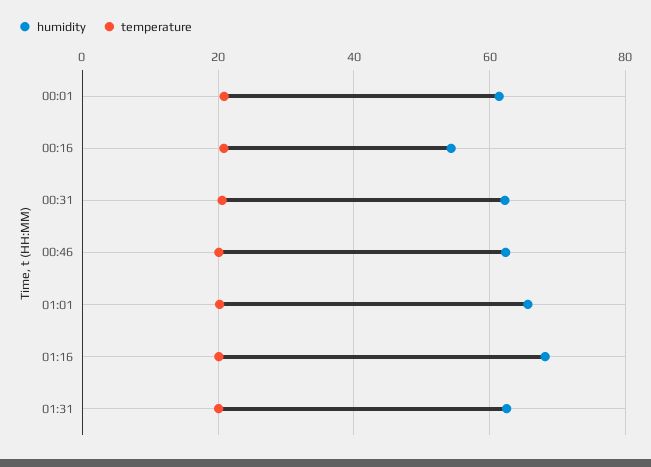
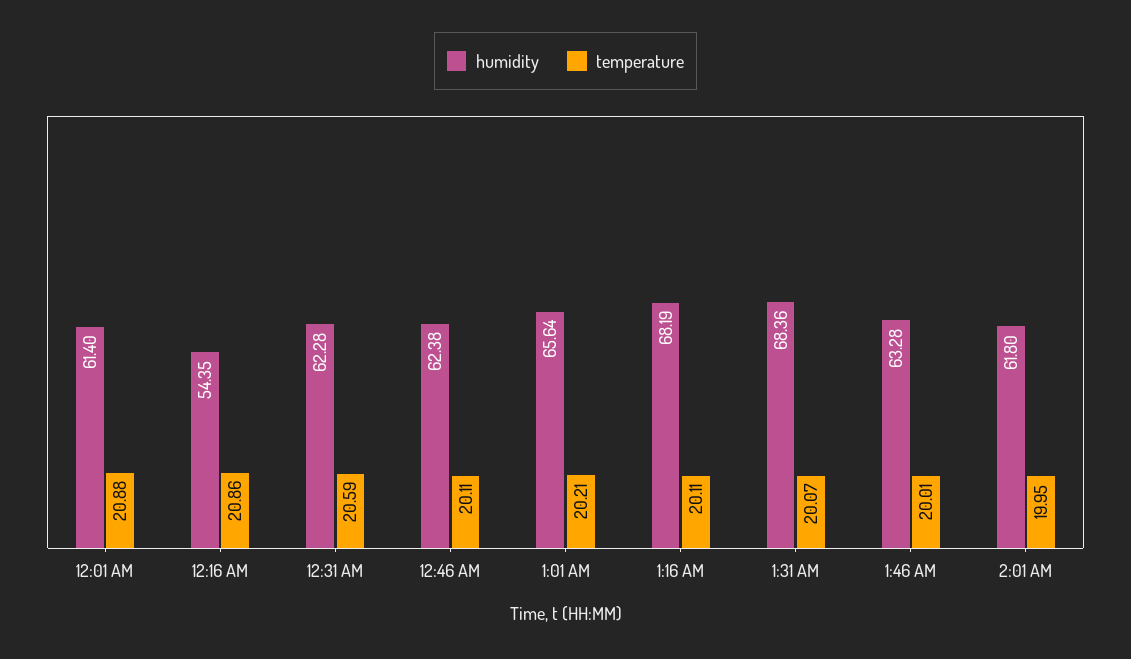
humidity, 01:31: 62 -> 68.36
humidity, 1:46 AM: none -> 63.28
temperature, 1:46 AM: none -> 20.01
humidity, 2:01 AM: none -> 61.8
temperature, 2:01 AM: none -> 19.95

